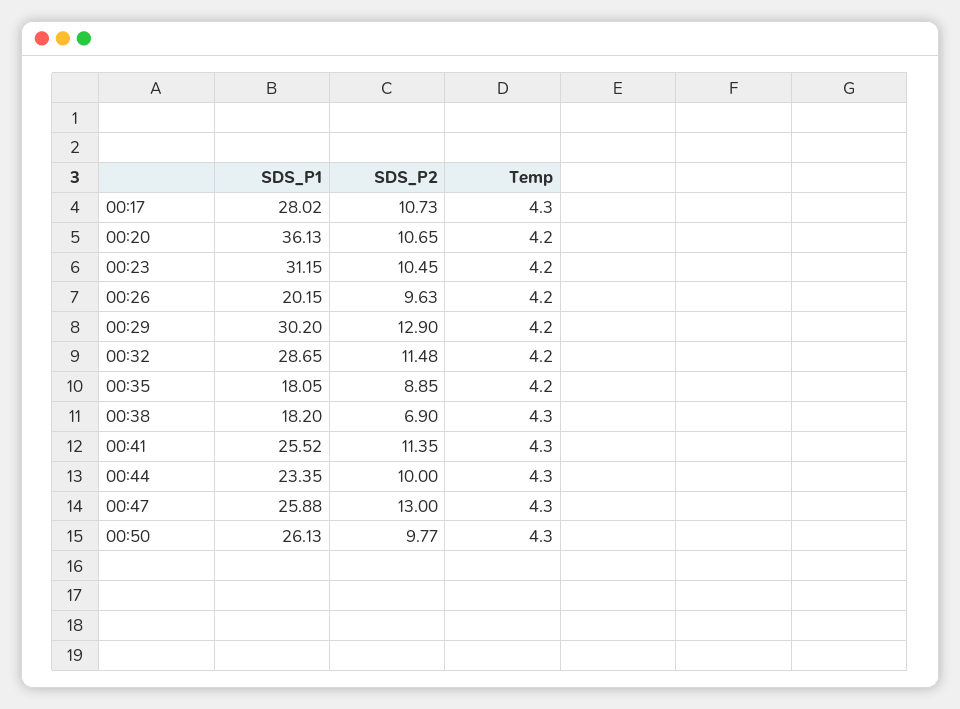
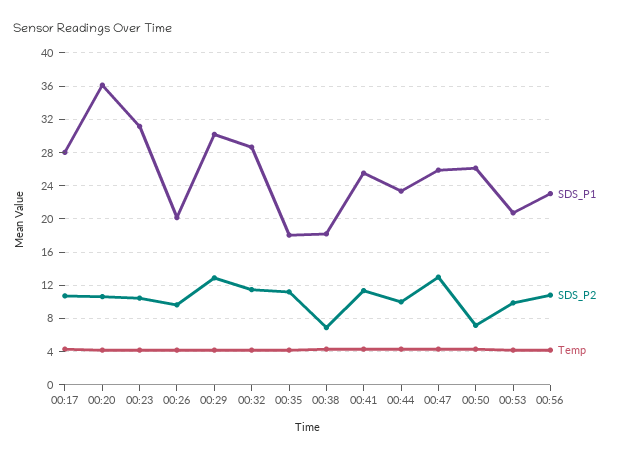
SDS_P2, 00:35: 8.85 -> 11
SDS_P2, 00:50: 9.77 -> 7
SDS_P1, 00:53: none -> 21
SDS_P2, 00:53: none -> 10
Temp, 00:53: none -> 4
SDS_P1, 00:56: none -> 23
SDS_P2, 00:56: none -> 11
Temp, 00:56: none -> 4

